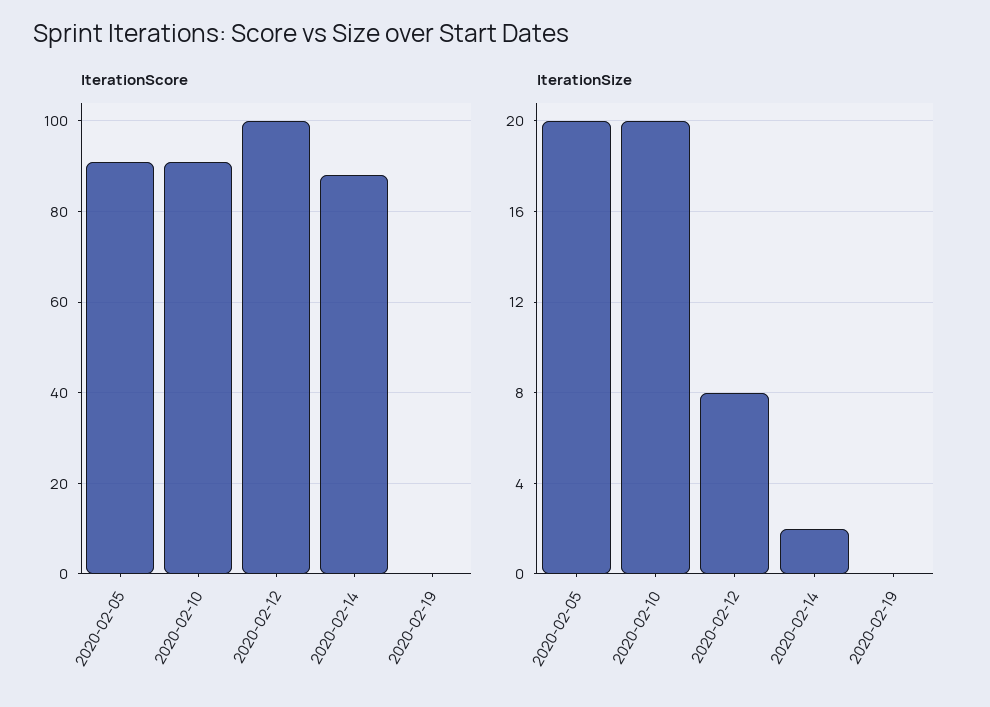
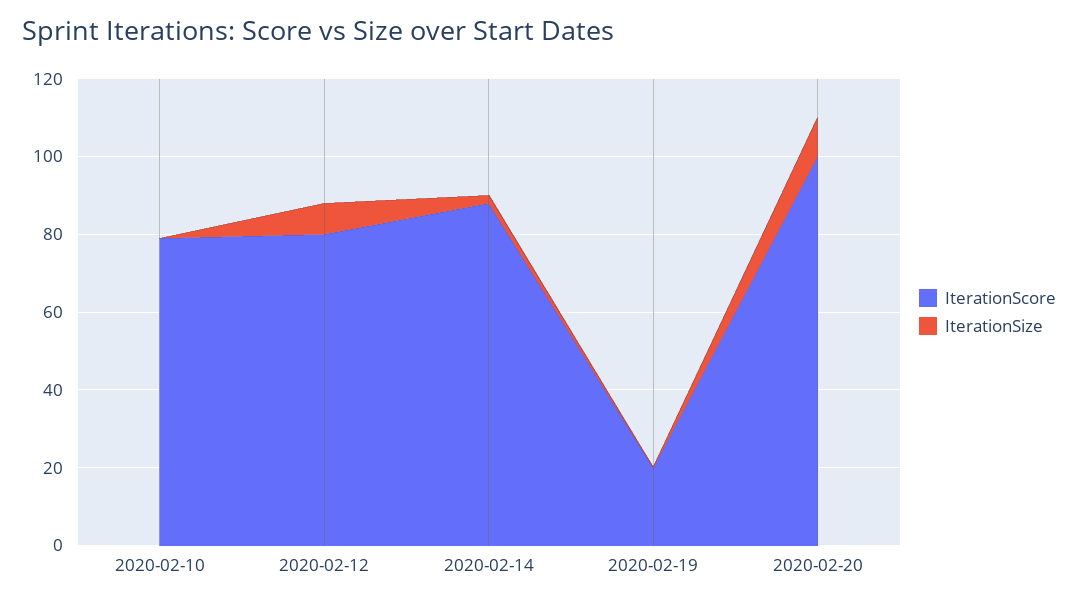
IterationScore, 2020-02-05: 90 -> none
IterationScore, 2020-02-10: 90 -> 80
IterationScore, 2020-02-12: 100 -> 80
IterationScore, 2020-02-19: 0 -> 20
IterationSize, 2020-02-05: 20 -> none
IterationSize, 2020-02-10: 20 -> 0
IterationScore, 2020-02-20: none -> 100
IterationSize, 2020-02-20: none -> 10

